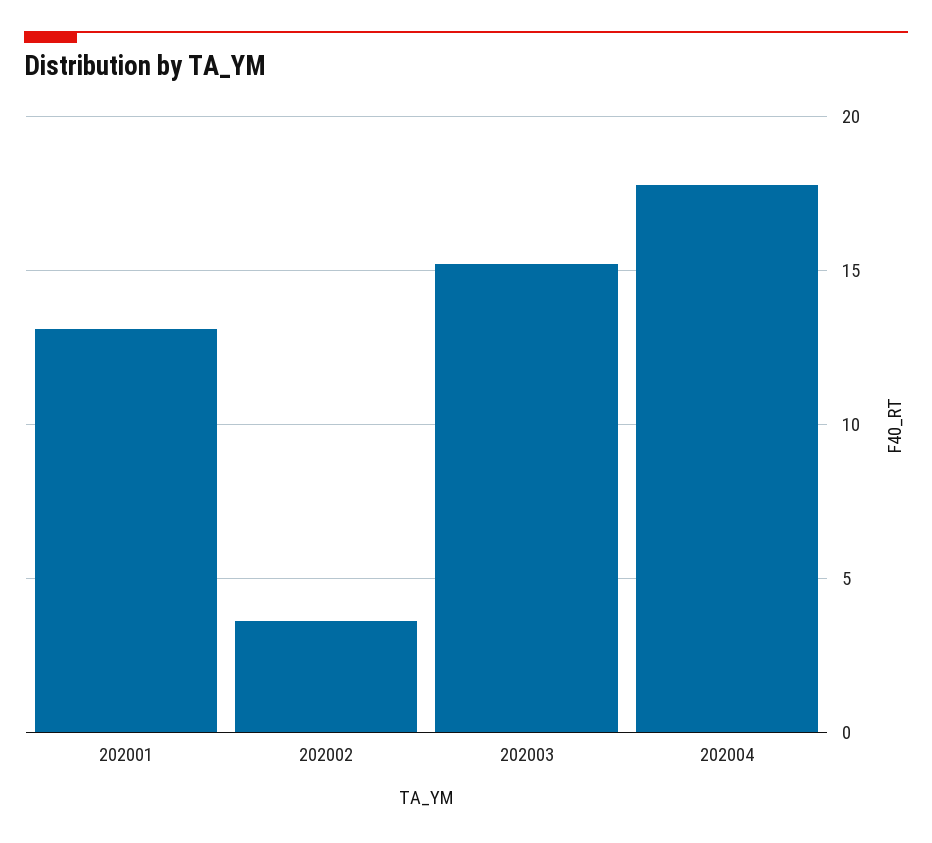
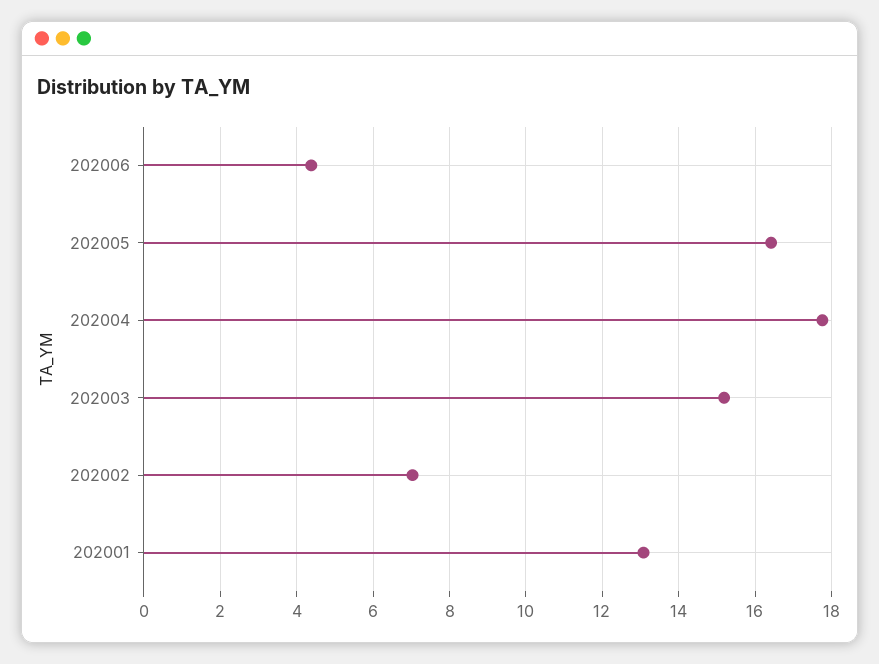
202002: 3.5 -> 7
202006: none -> 4.4
202005: none -> 16.4

